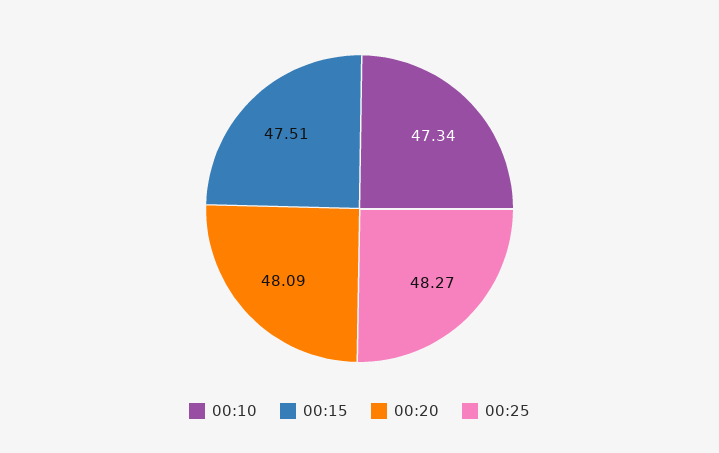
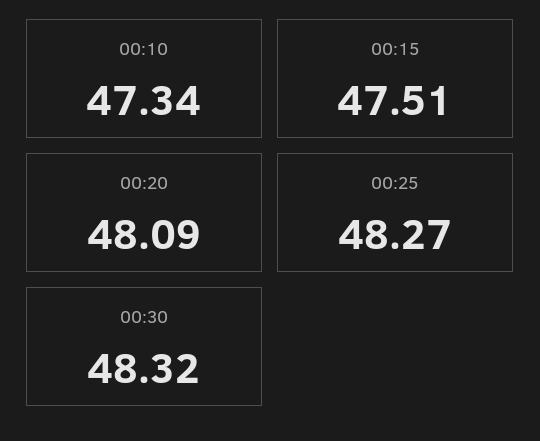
00:30: none -> 48.32

